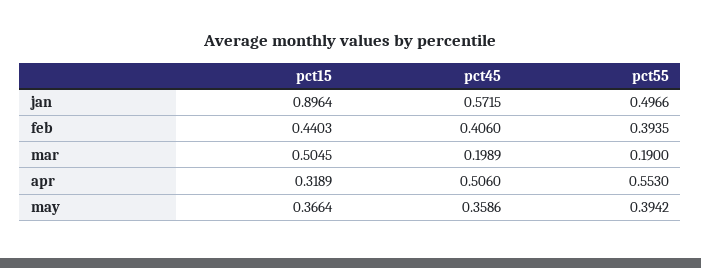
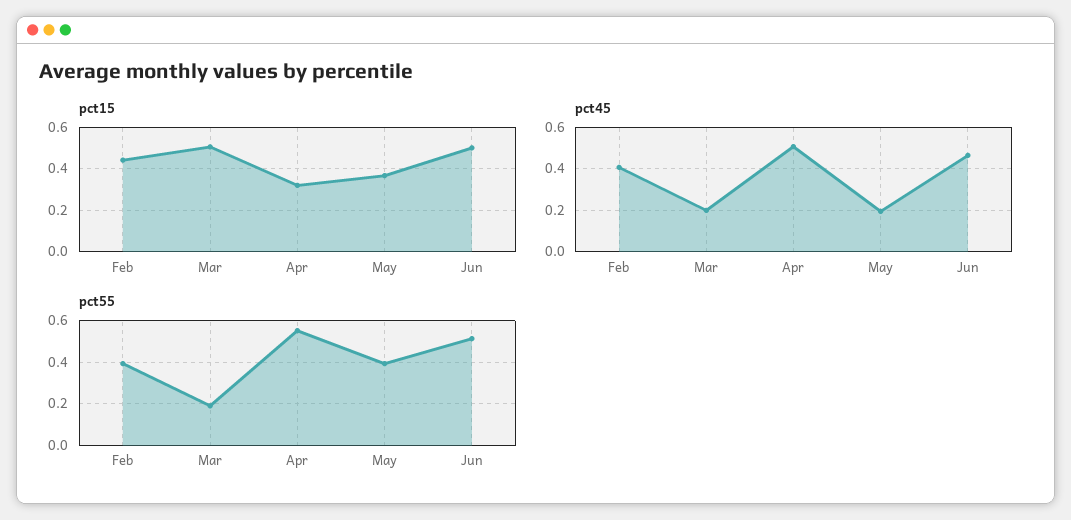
pct15, jan: 0.8964 -> none
pct45, jan: 0.5715 -> none
pct55, jan: 0.4966 -> none
pct45, may: 0.3586 -> 0.2
pct15, Jun: none -> 0.5
pct45, Jun: none -> 0.45
pct55, Jun: none -> 0.5

